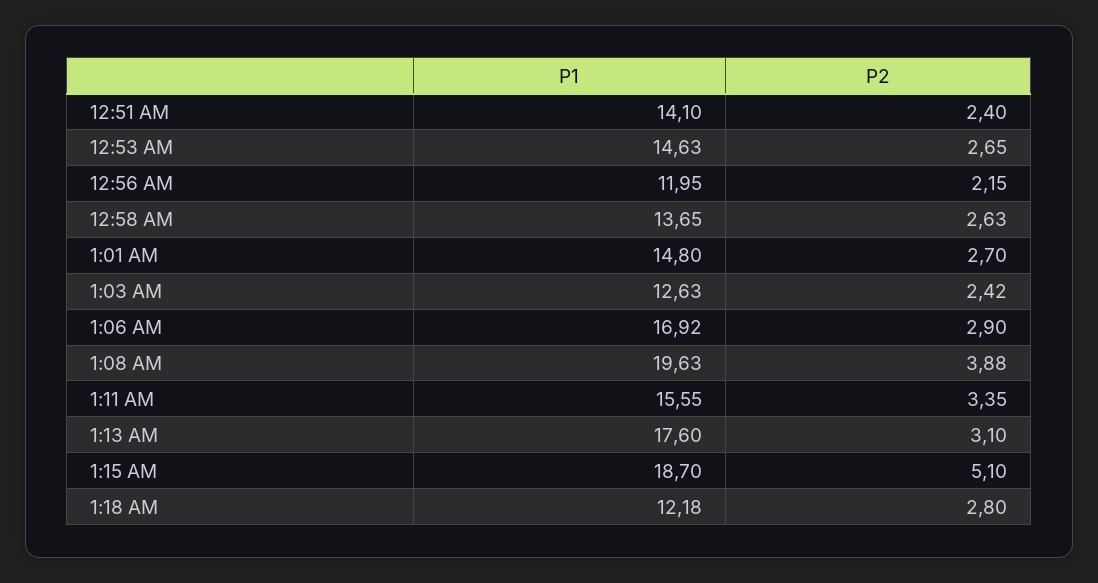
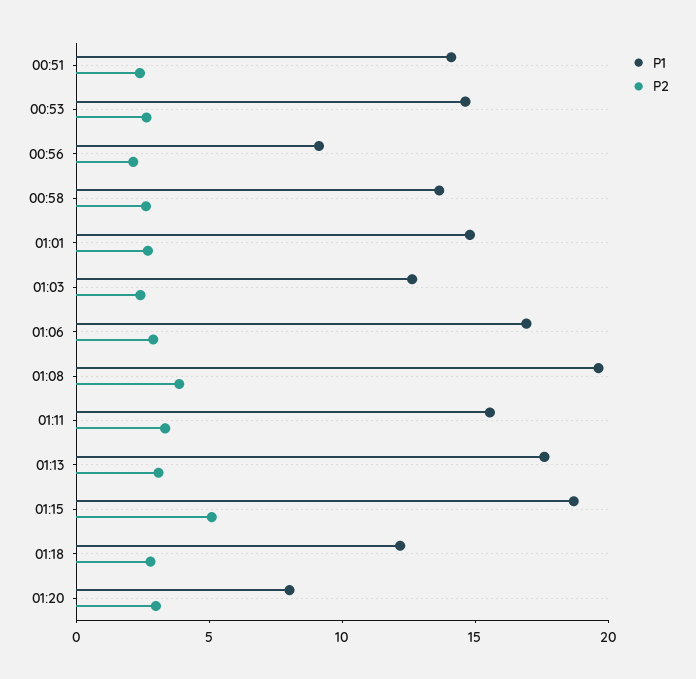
P1, 12:56 AM: 11.95 -> 9
P1, 01:20: none -> 8
P2, 01:20: none -> 3

